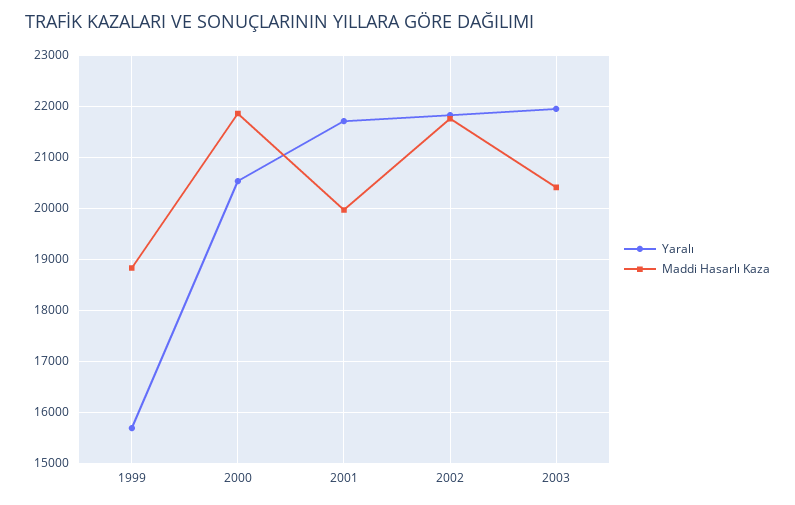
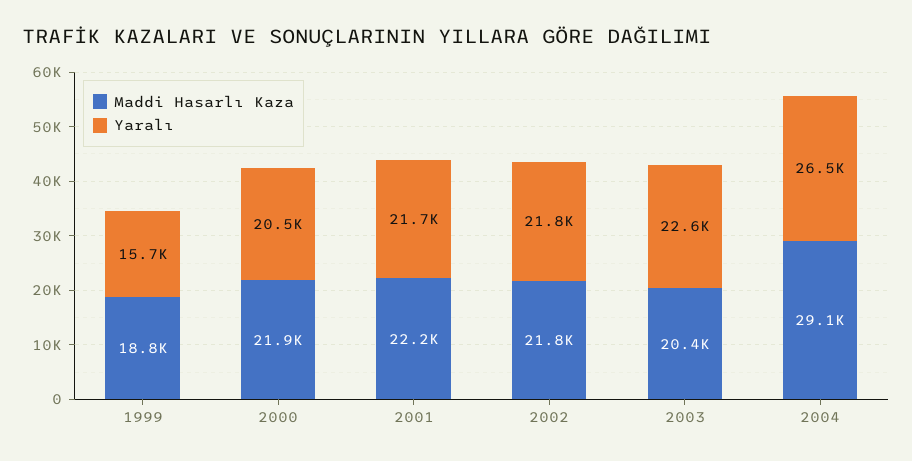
Maddi Hasarlı Kaza, 2001: 20000 -> 22200
Yaralı, 2003: 22000 -> 22600
Maddi Hasarlı Kaza, 2004: none -> 29100
Yaralı, 2004: none -> 26500

